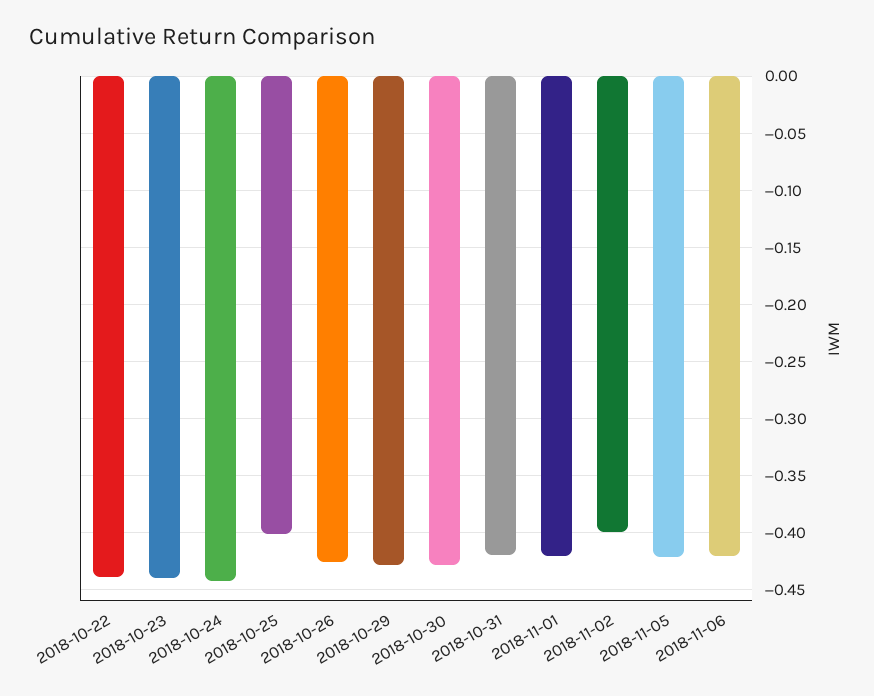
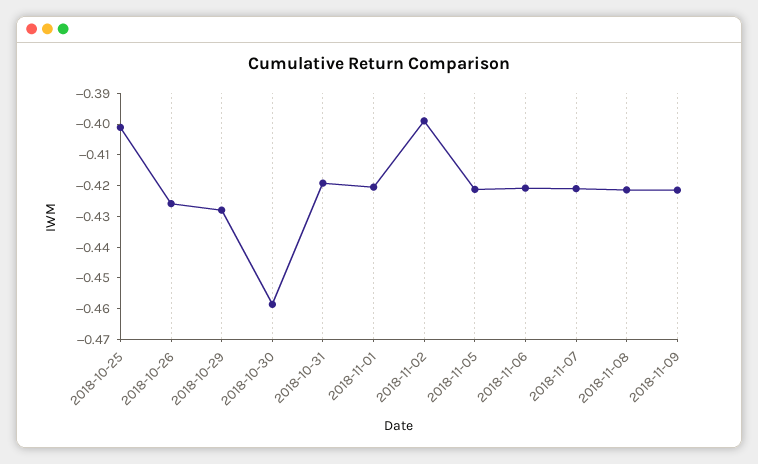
2018-10-22: -0.44 -> none
2018-10-23: -0.44 -> none
2018-10-24: -0.44 -> none
2018-10-30: -0.43 -> -0.46
2018-11-07: none -> -0.42
2018-11-08: none -> -0.42
2018-11-09: none -> -0.42

